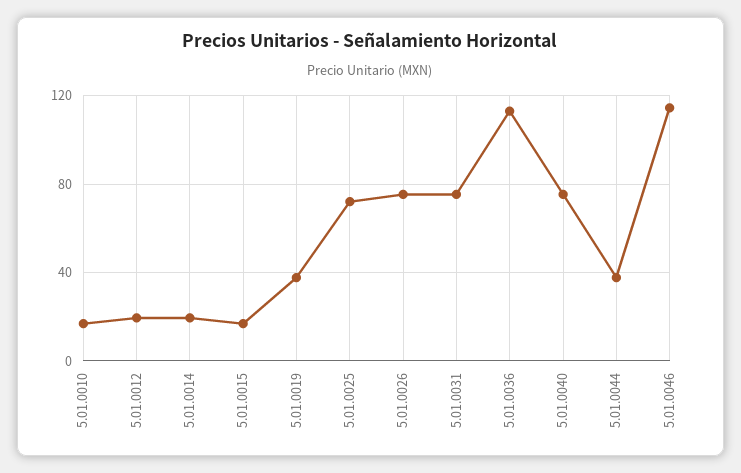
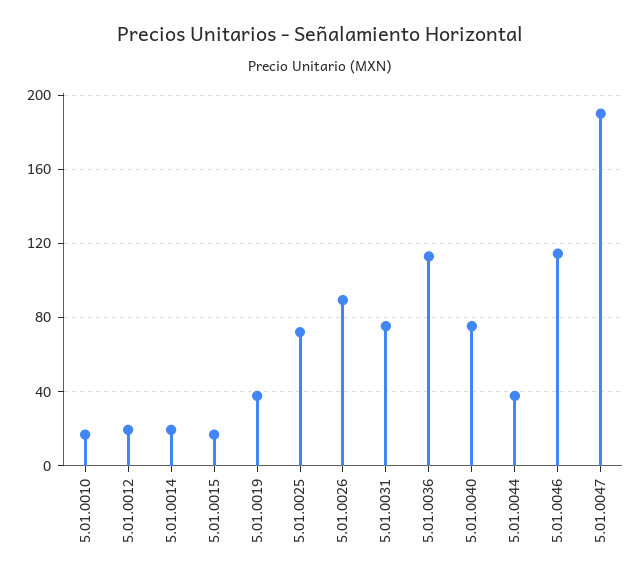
5.01.0026: 75 -> 90
5.01.0047: none -> 190

